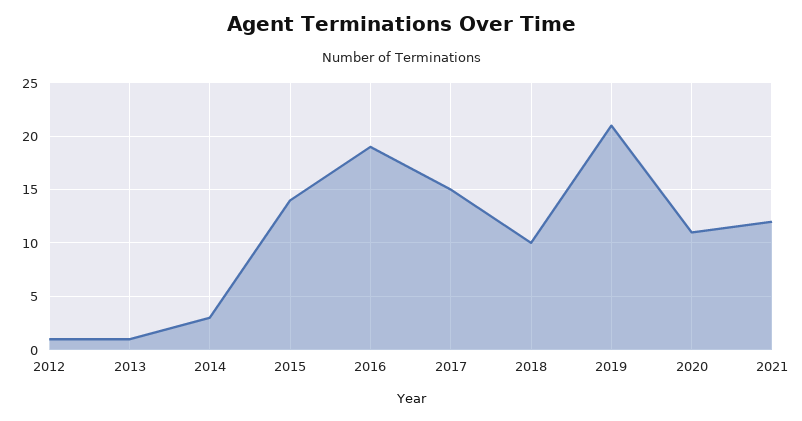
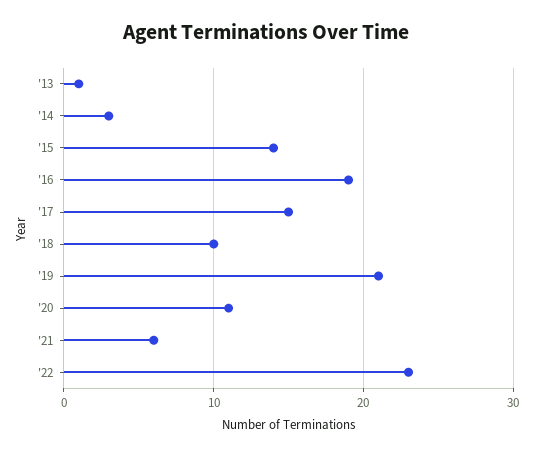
2012: 1 -> none
2021: 12 -> 6
'22: none -> 23

